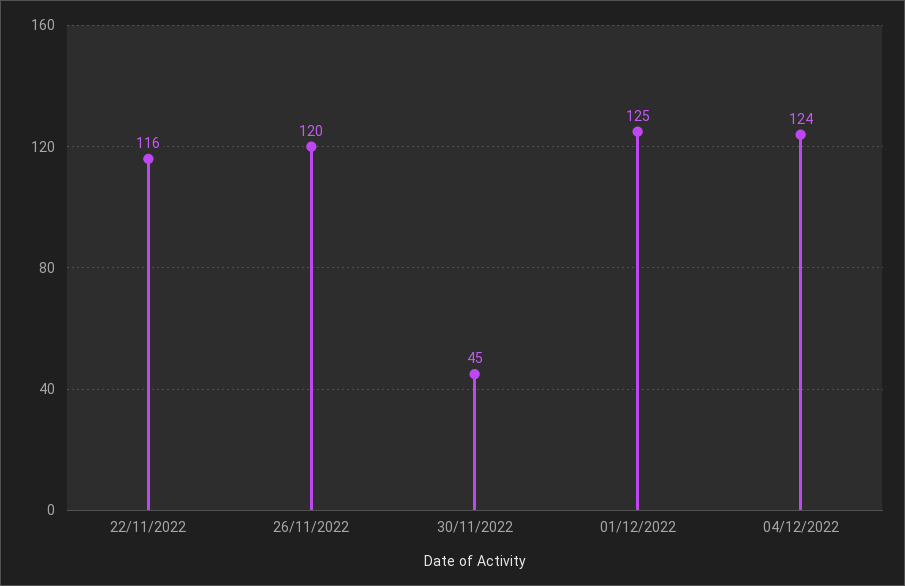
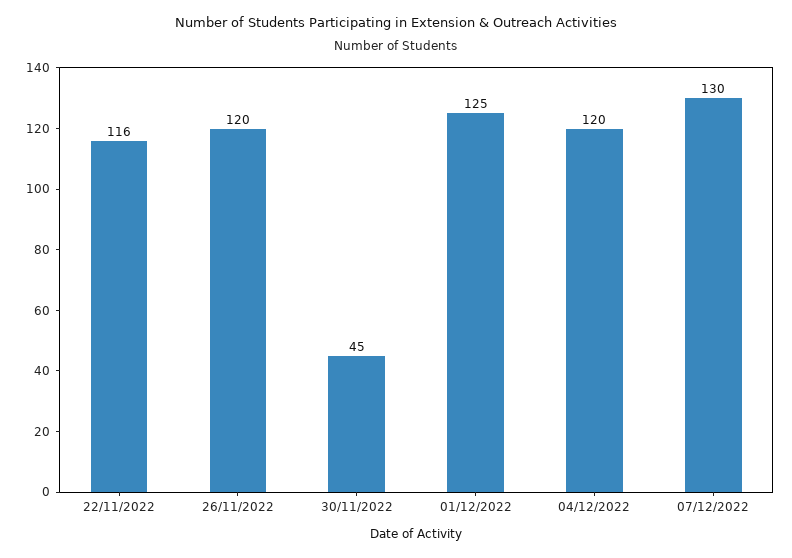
04/12/2022: 124 -> 120
07/12/2022: none -> 130

